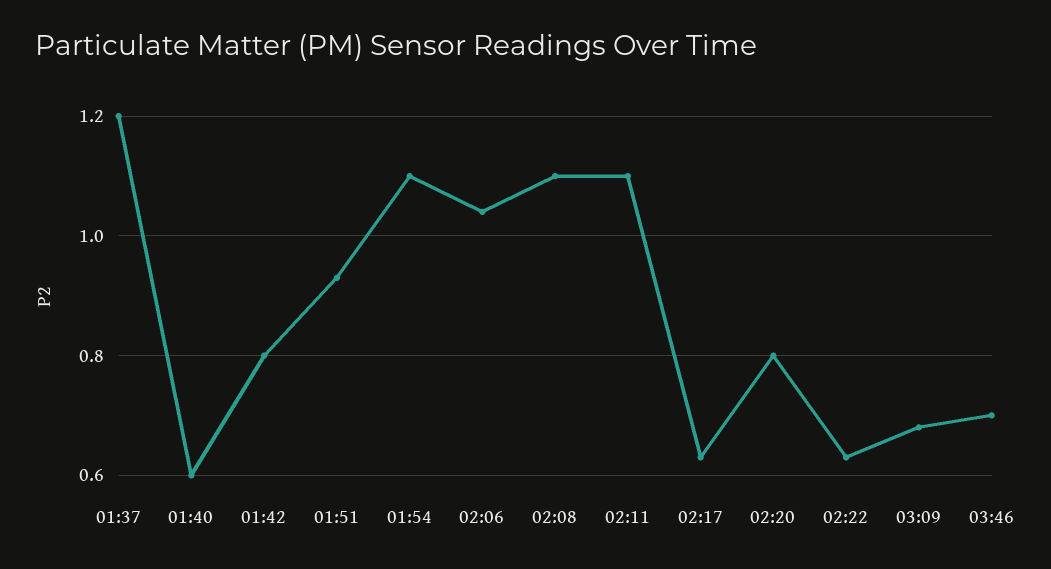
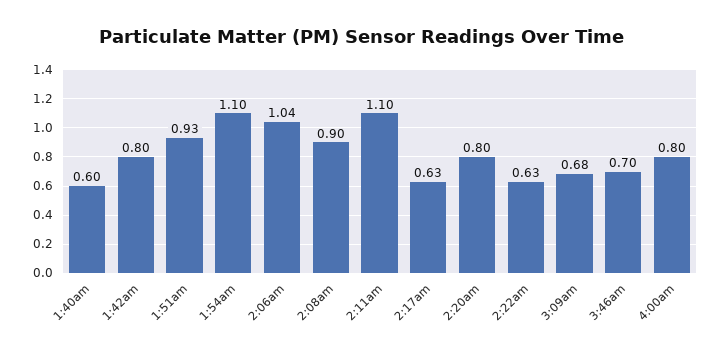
01:37: 1.2 -> none
02:08: 1.1 -> 0.9
4:00am: none -> 0.8

